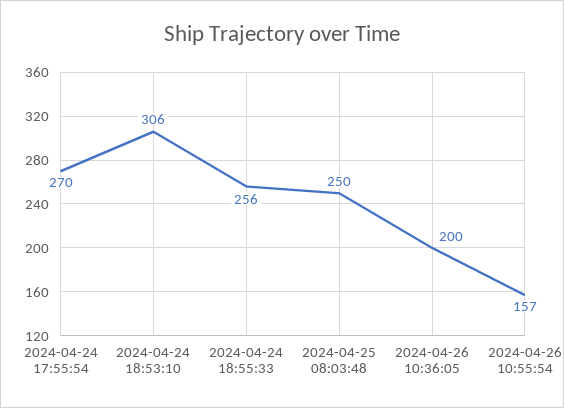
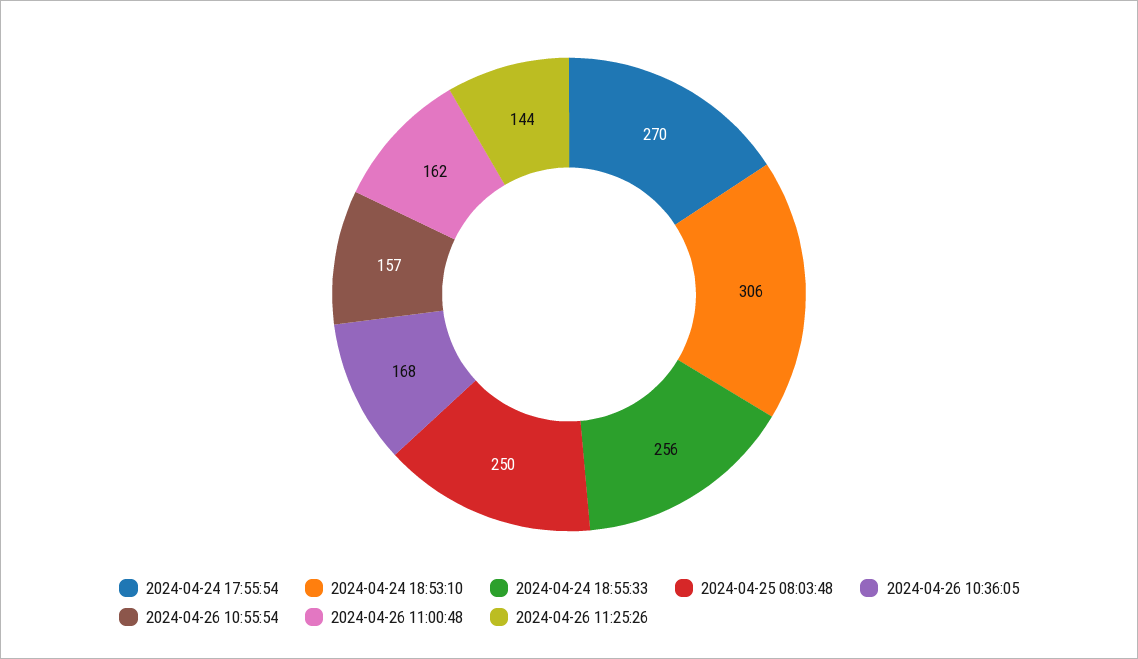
2024-04-26 10:36:05: 200 -> 168
2024-04-26 11:00:48: none -> 162
2024-04-26 11:25:26: none -> 144

